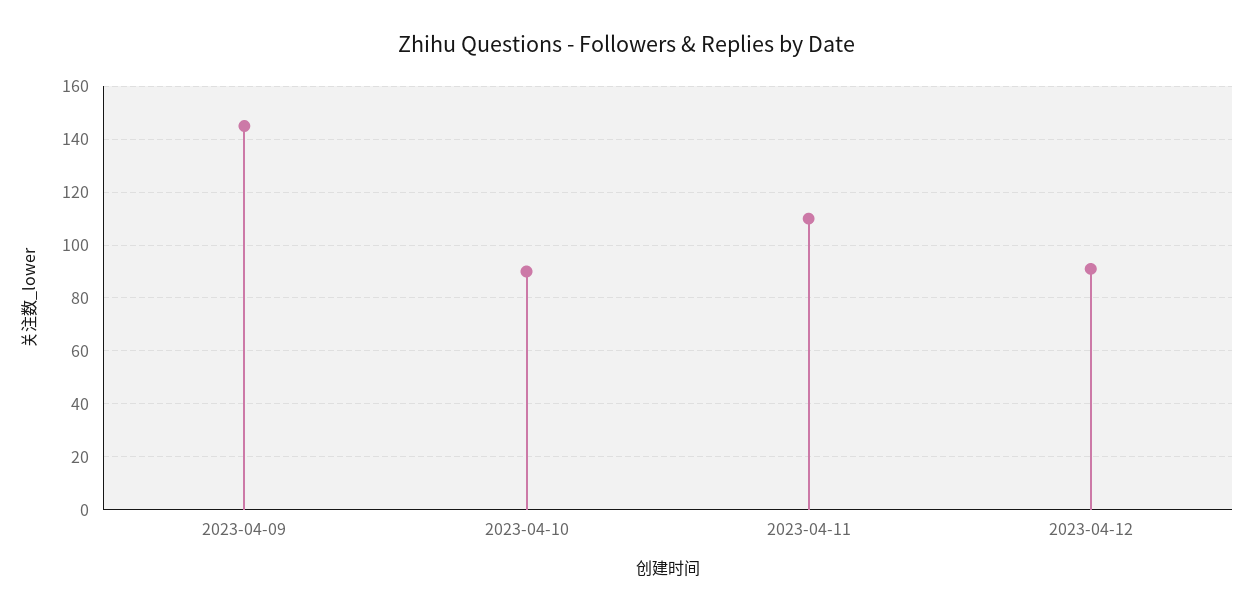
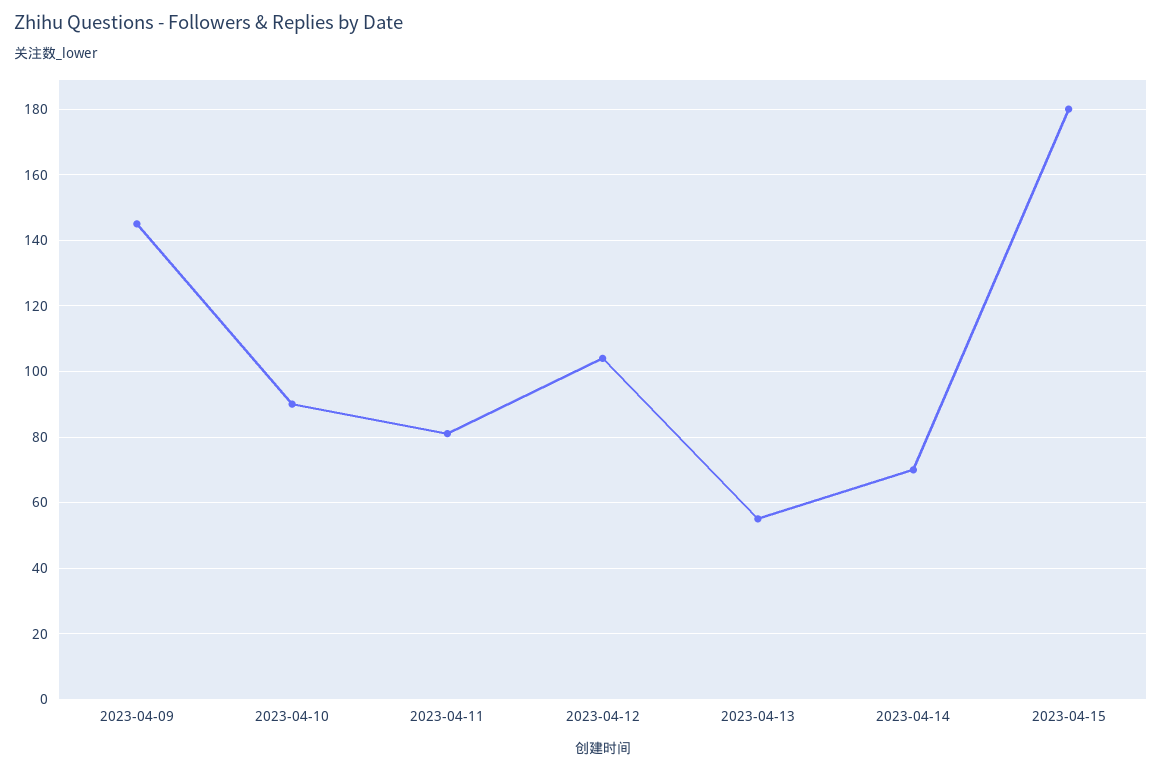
2023-04-11: 110 -> 80
2023-04-12: 90 -> 105
2023-04-13: none -> 55
2023-04-14: none -> 70
2023-04-15: none -> 180

